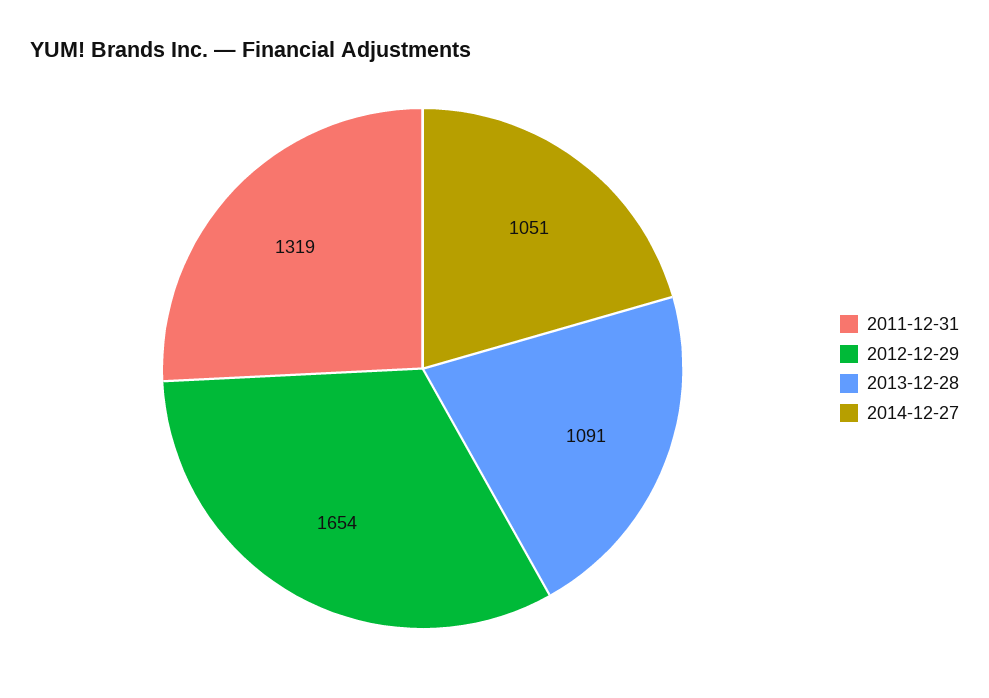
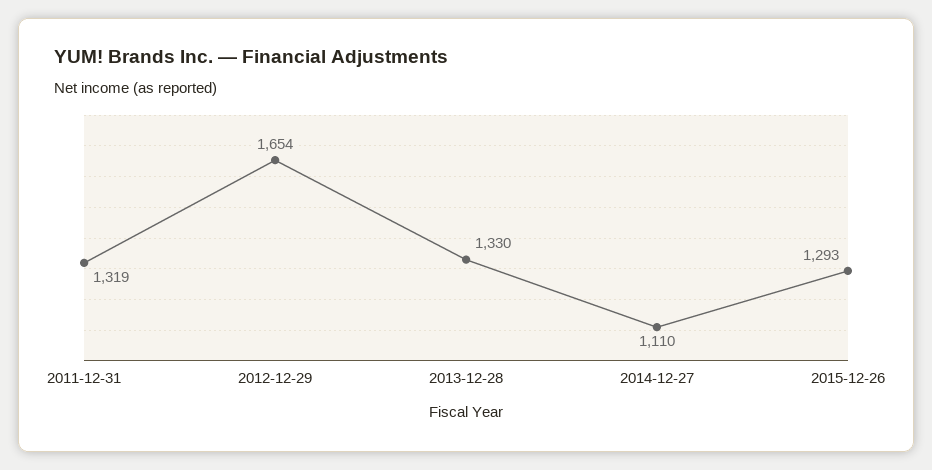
2013-12-28: 1091 -> 1330
2014-12-27: 1051 -> 1110
2015-12-26: none -> 1293

